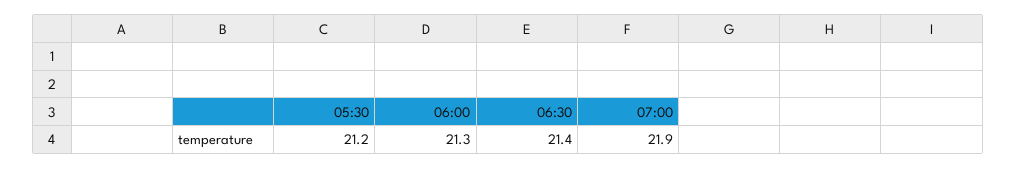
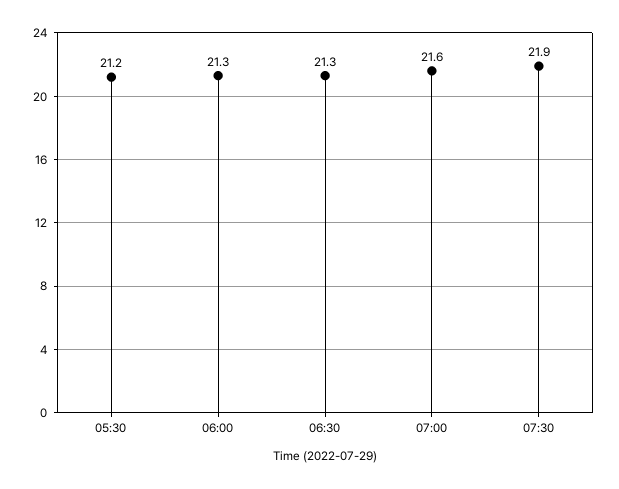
06:30: 21.4 -> 21.3
07:00: 21.9 -> 21.6
07:30: none -> 21.9

